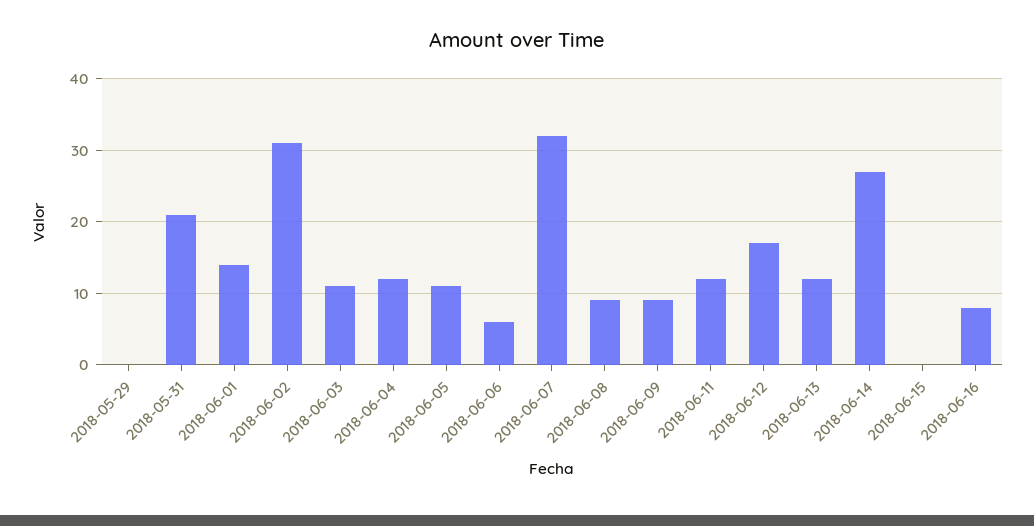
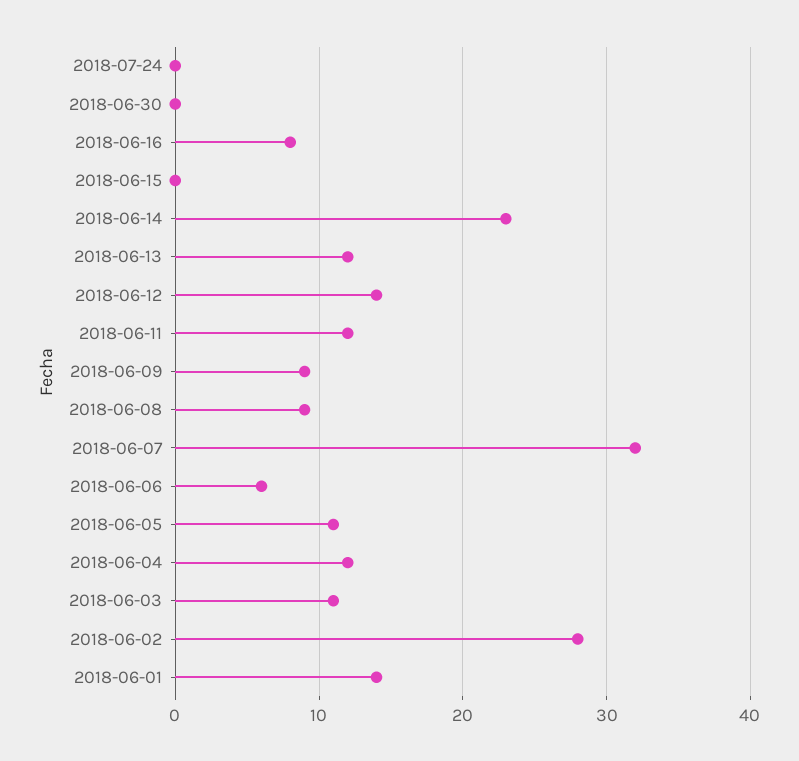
2018-05-29: 0 -> none
2018-05-31: 21 -> none
2018-06-02: 31 -> 28
2018-06-12: 17 -> 14
2018-06-14: 27 -> 23
2018-07-24: none -> 0
2018-06-30: none -> 0

